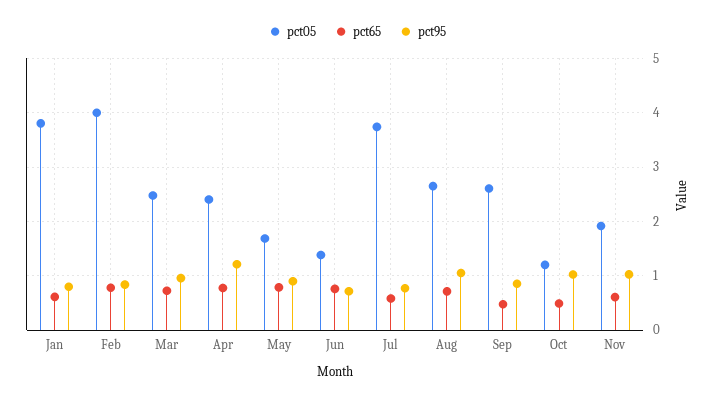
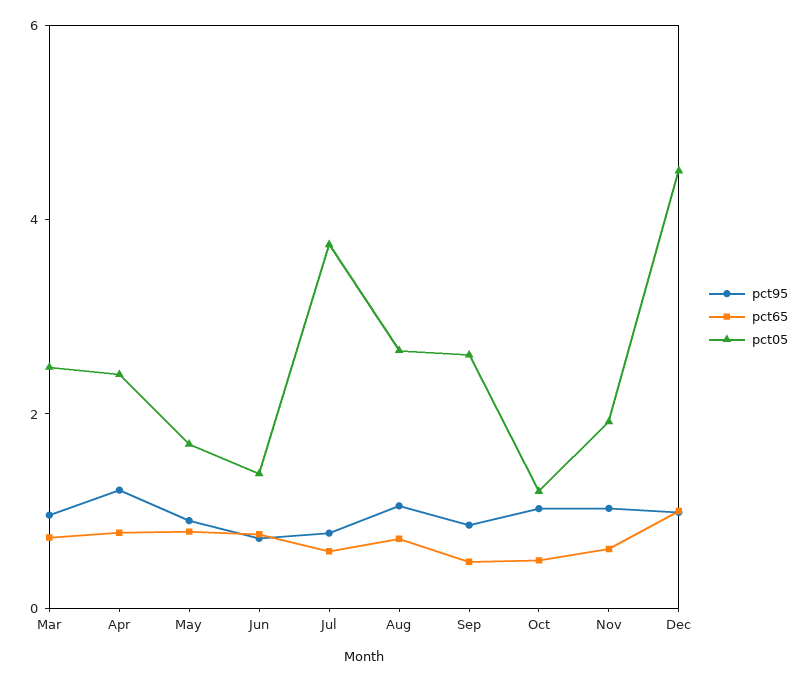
pct05, Jan: 3.8 -> none
pct65, Jan: 0.6 -> none
pct95, Jan: 0.8 -> none
pct05, Feb: 4 -> none
pct65, Feb: 0.8 -> none
pct95, Feb: 0.8 -> none
pct95, Dec: none -> 1
pct65, Dec: none -> 1
pct05, Dec: none -> 4.5

